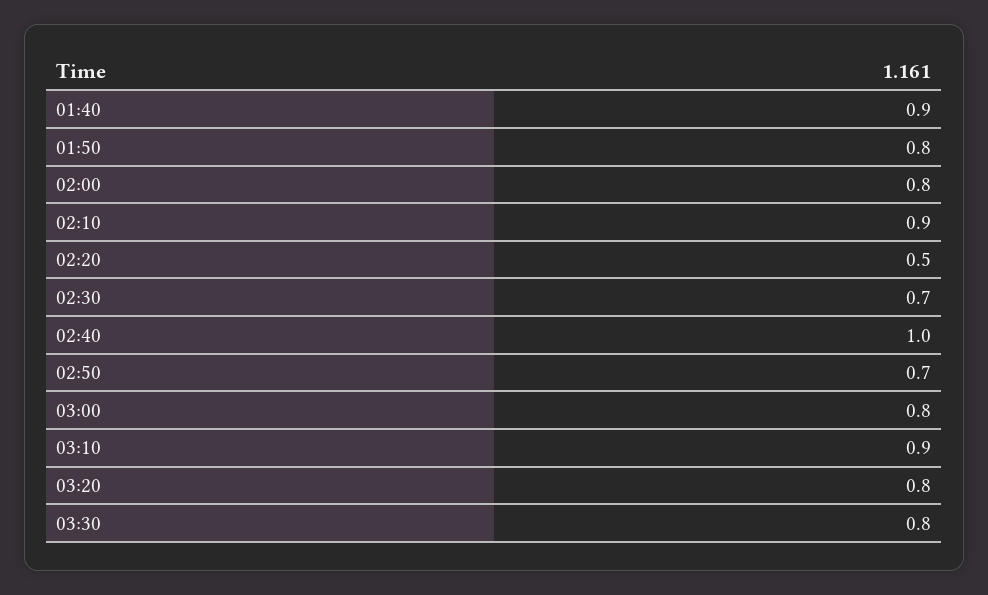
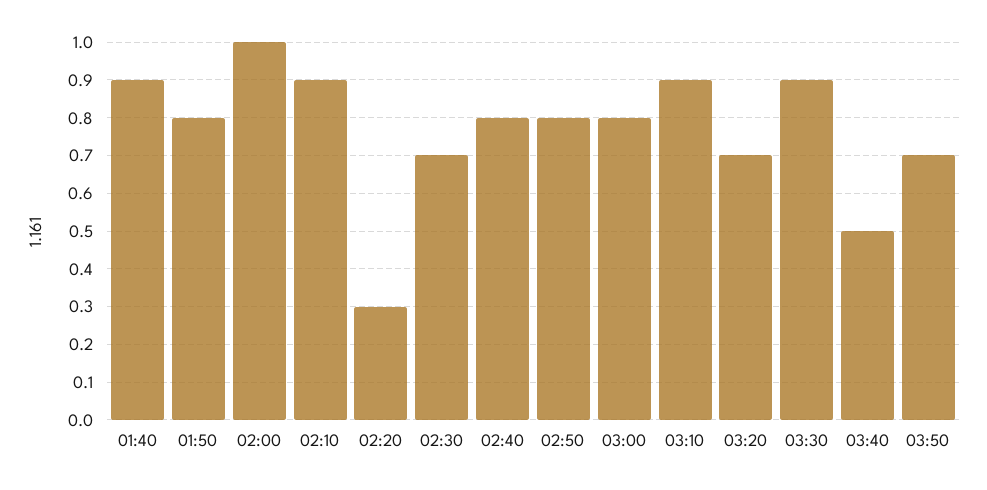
02:00: 0.8 -> 1
02:20: 0.5 -> 0.3
02:40: 1 -> 0.8
02:50: 0.7 -> 0.8
03:20: 0.8 -> 0.7
03:30: 0.8 -> 0.9
03:40: none -> 0.5
03:50: none -> 0.7

